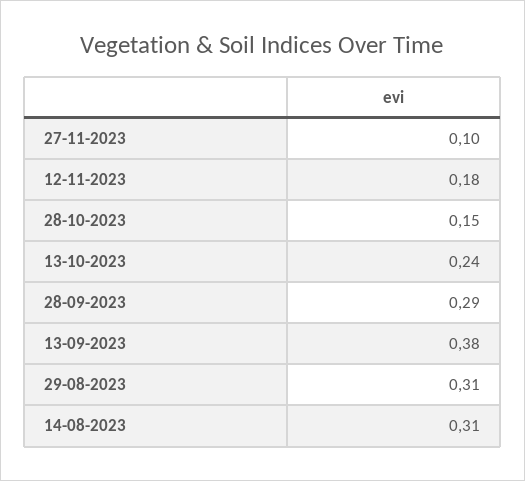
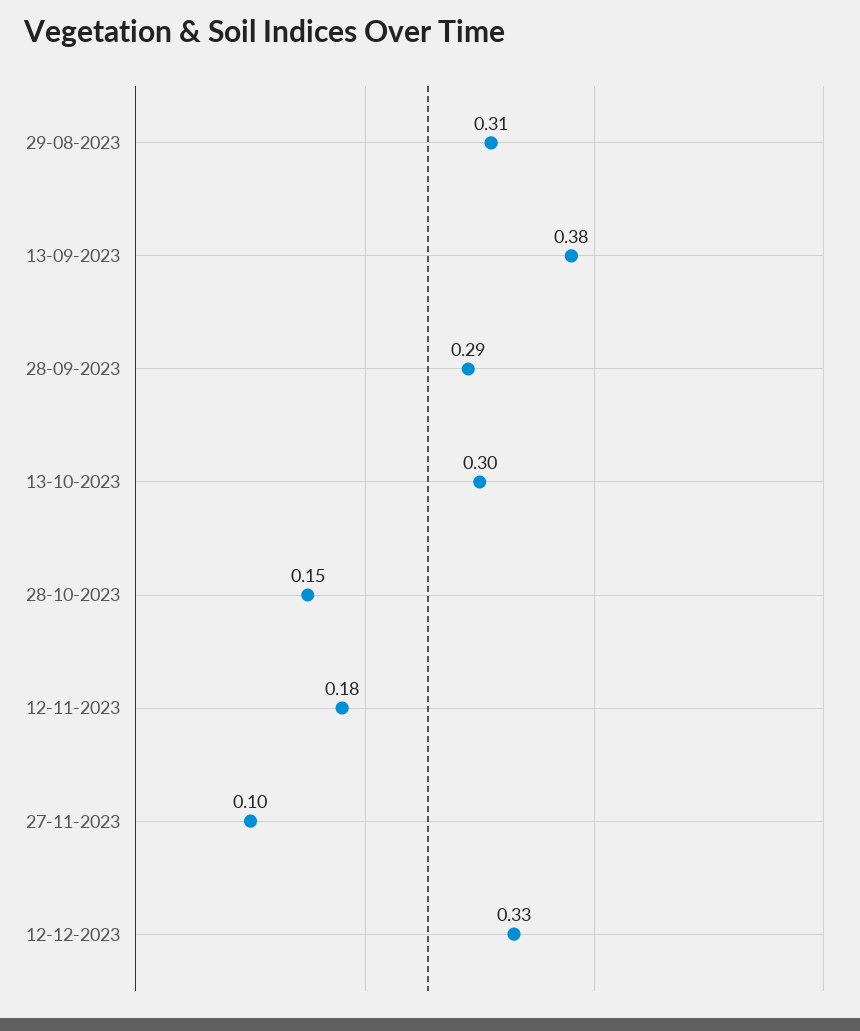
13-10-2023: 0.24 -> 0.3
14-08-2023: 0.31 -> none
12-12-2023: none -> 0.33

